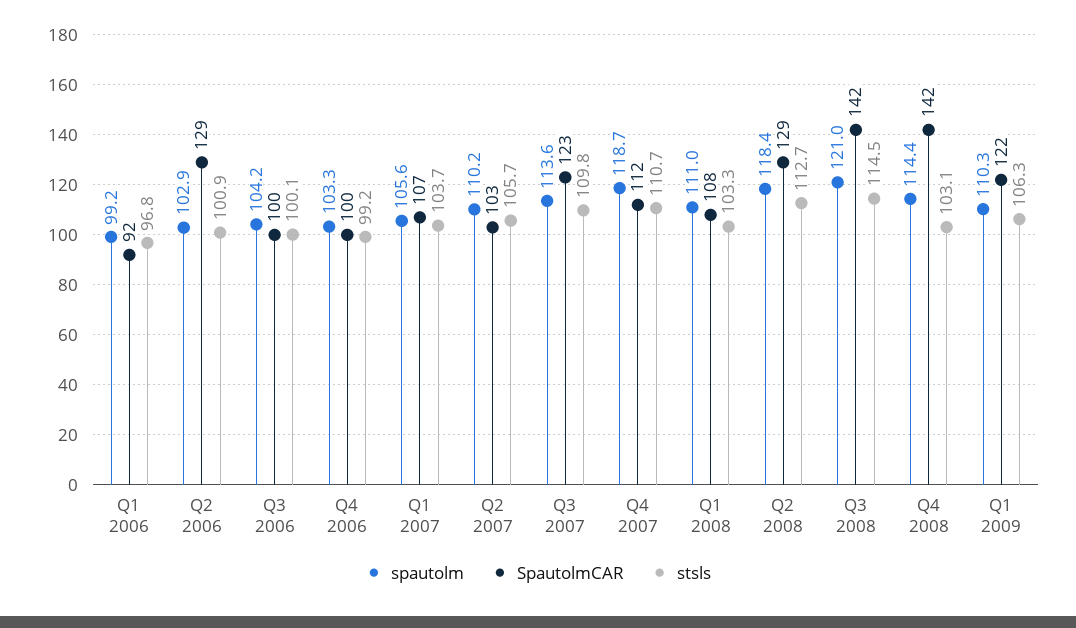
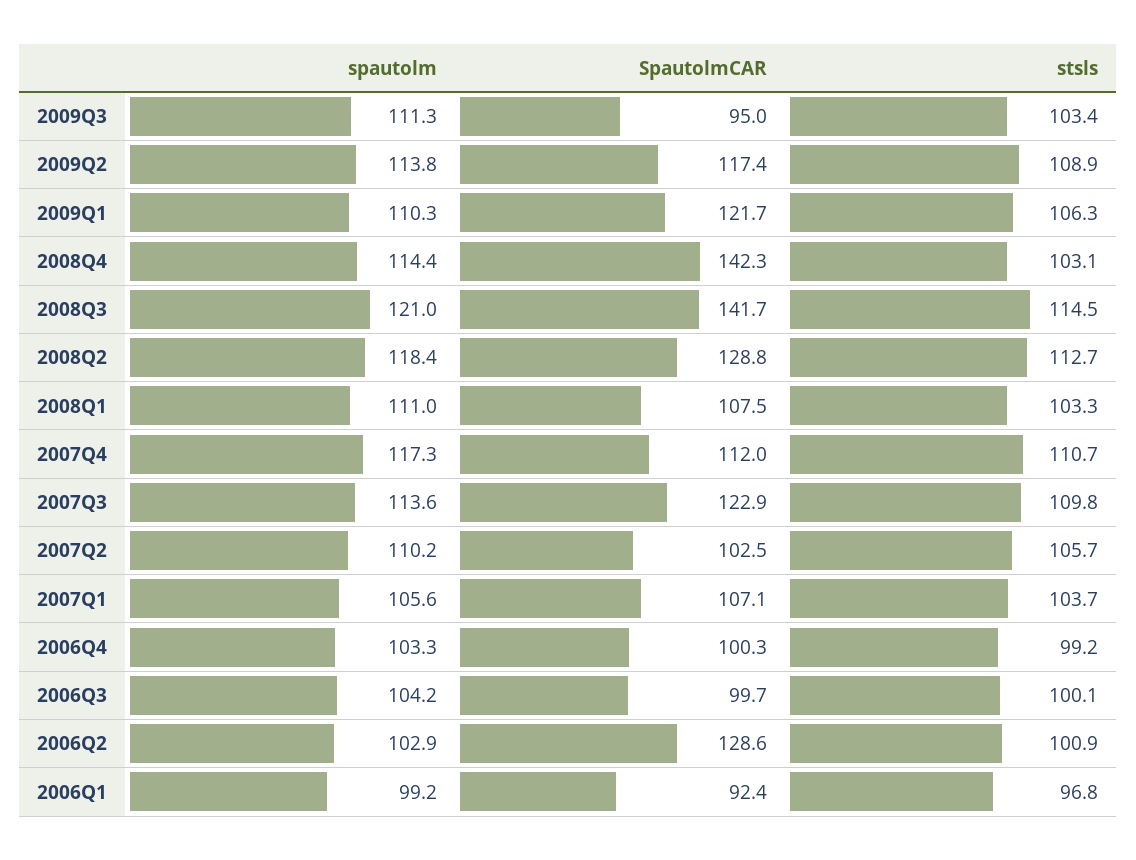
spautolm, Q4 2007: 118.7 -> 117.3
spautolm, 2009Q3: none -> 111.3
SpautolmCAR, 2009Q3: none -> 95
stsls, 2009Q3: none -> 103.4
spautolm, 2009Q2: none -> 113.8
SpautolmCAR, 2009Q2: none -> 117.4
stsls, 2009Q2: none -> 108.9

